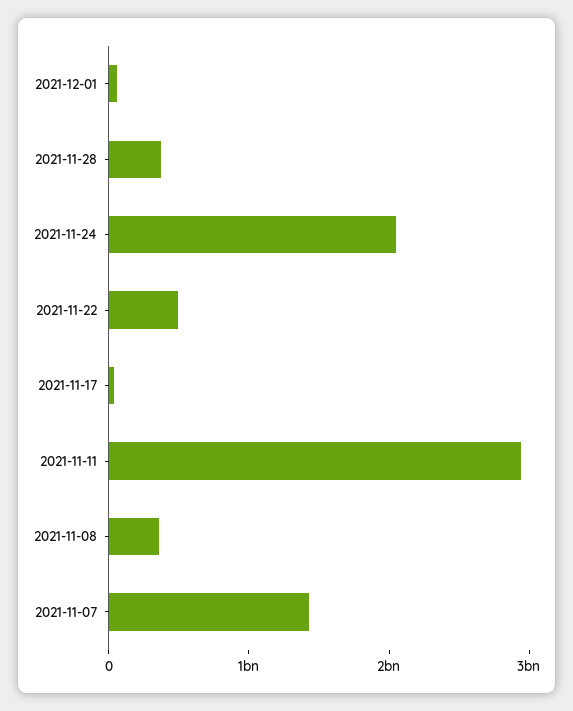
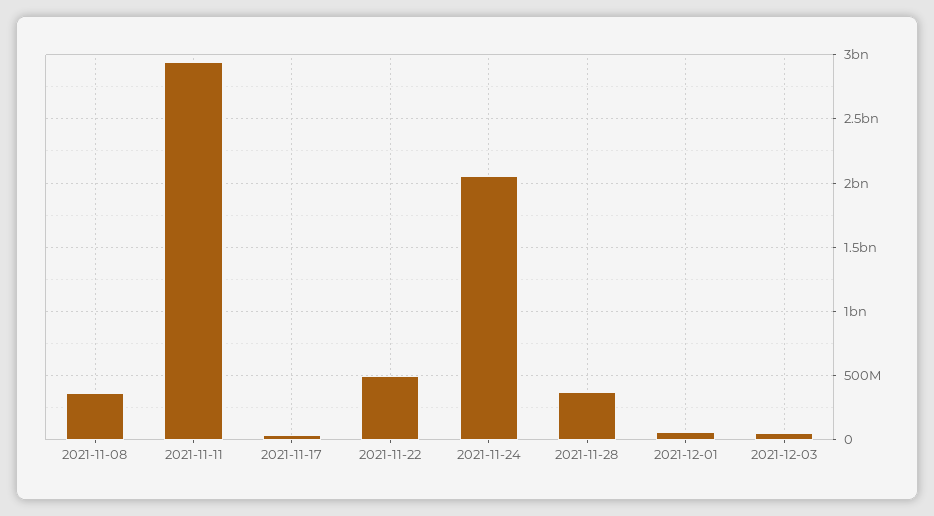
2021-11-07: 1400000000 -> none
2021-12-03: none -> 50000000

